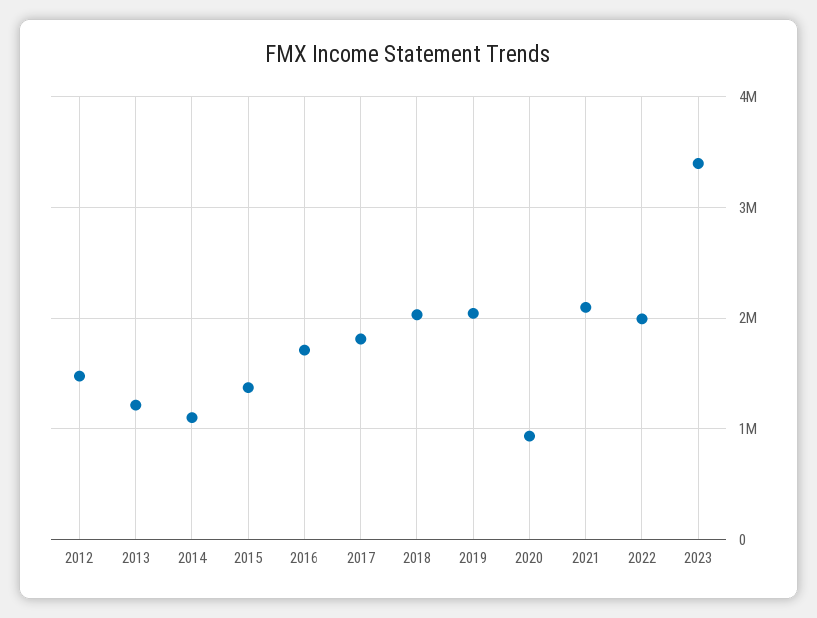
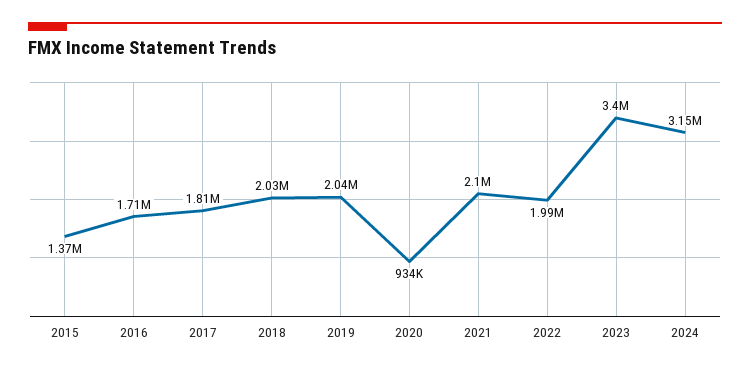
2012: 1500000 -> none
2013: 1200000 -> none
2014: 1100000 -> none
2024: none -> 3150000

